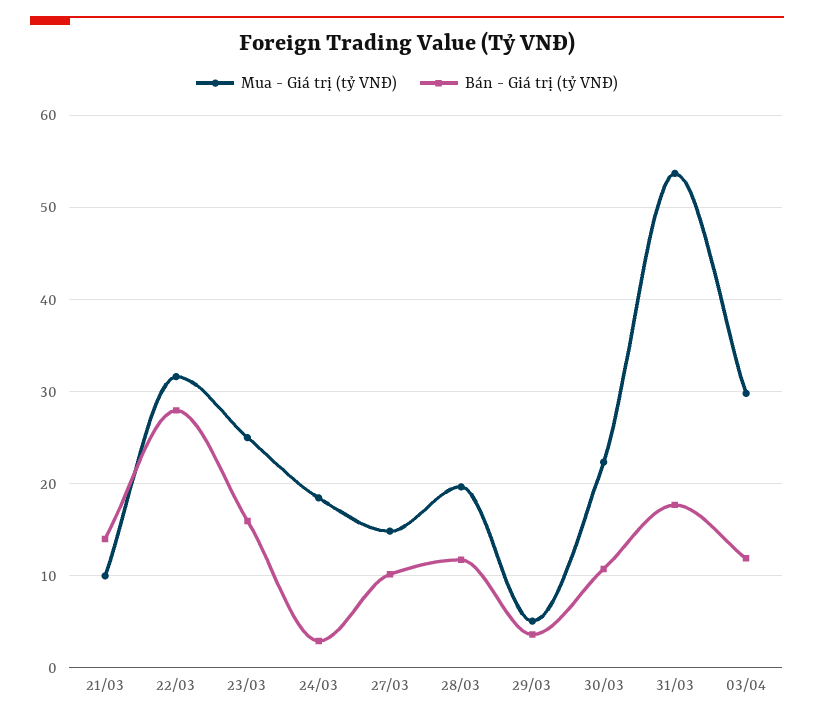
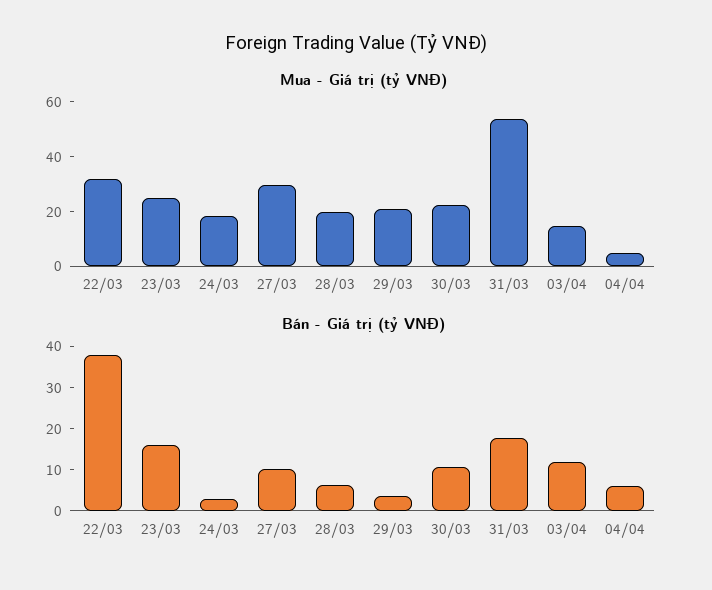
Mua - Giá trị (tỷ VNĐ), 21/03: 10 -> none
Bán - Giá trị (tỷ VNĐ), 21/03: 14 -> none
Bán - Giá trị (tỷ VNĐ), 22/03: 28 -> 38
Mua - Giá trị (tỷ VNĐ), 27/03: 15 -> 30
Bán - Giá trị (tỷ VNĐ), 28/03: 12 -> 6
Mua - Giá trị (tỷ VNĐ), 29/03: 5 -> 20
Mua - Giá trị (tỷ VNĐ), 03/04: 30 -> 15
Mua - Giá trị (tỷ VNĐ), 04/04: none -> 5
Bán - Giá trị (tỷ VNĐ), 04/04: none -> 6

